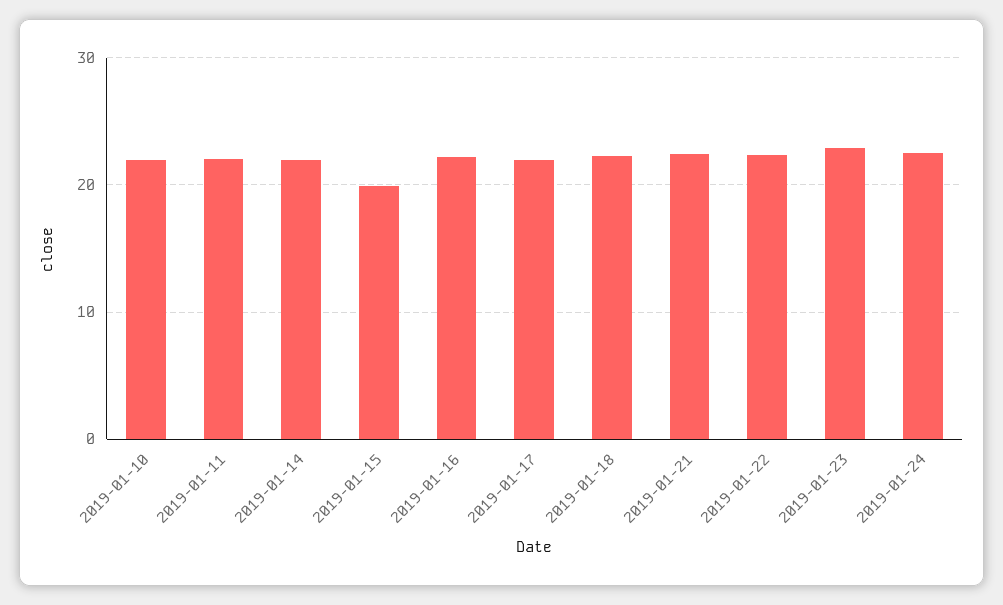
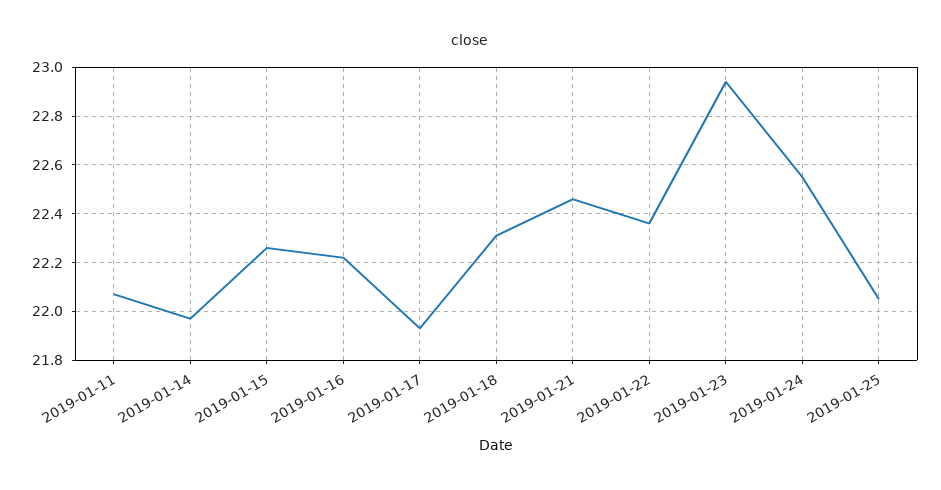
2019-01-10: 22 -> none
2019-01-15: 20 -> 22.25
2019-01-25: none -> 22.05

